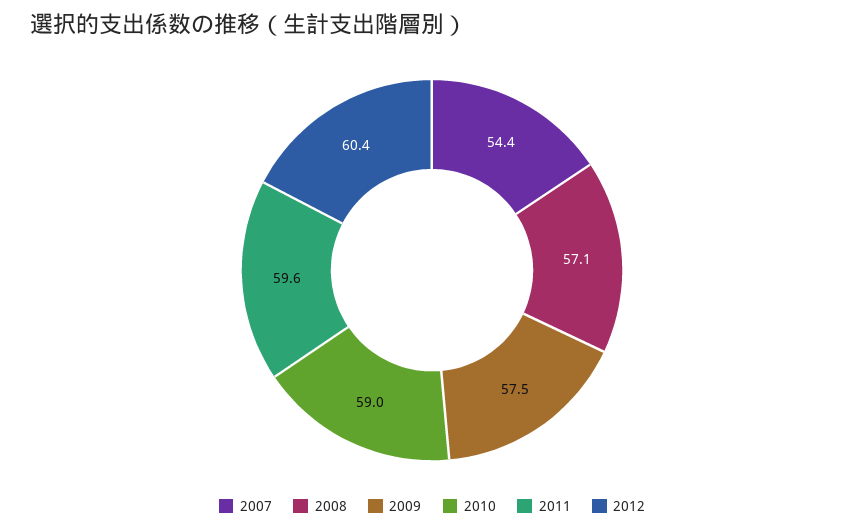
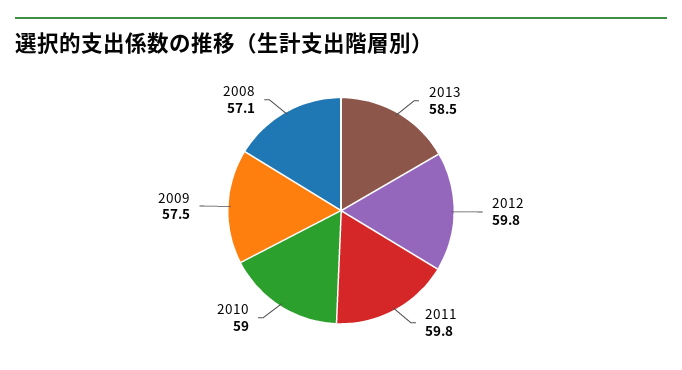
2007: 54.4 -> none
2011: 59.6 -> 59.8
2012: 60.4 -> 59.8
2013: none -> 58.5

